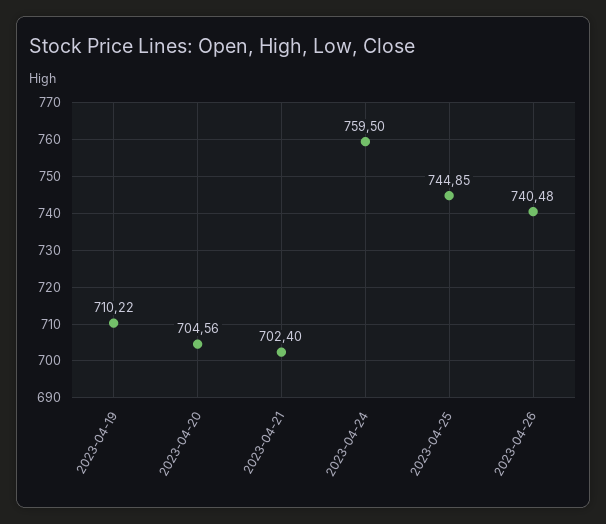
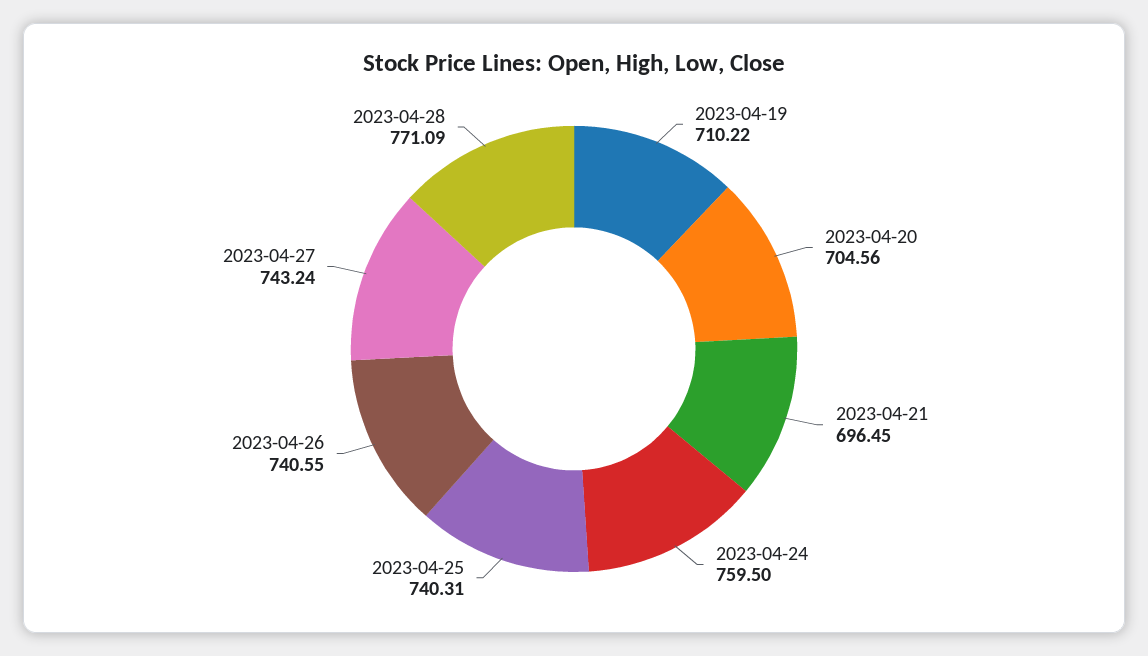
2023-04-21: 702.4 -> 696.45
2023-04-25: 744.85 -> 740.31
2023-04-26: 740.48 -> 740.55
2023-04-27: none -> 743.24
2023-04-28: none -> 771.09

